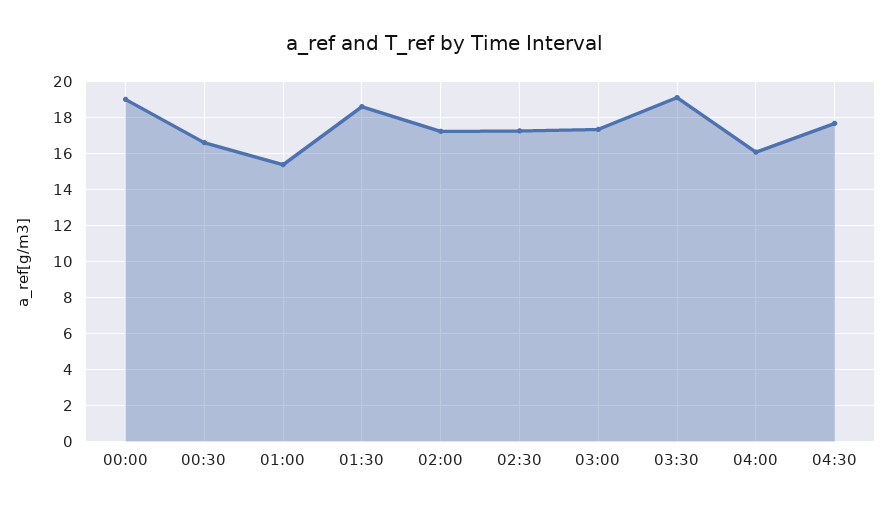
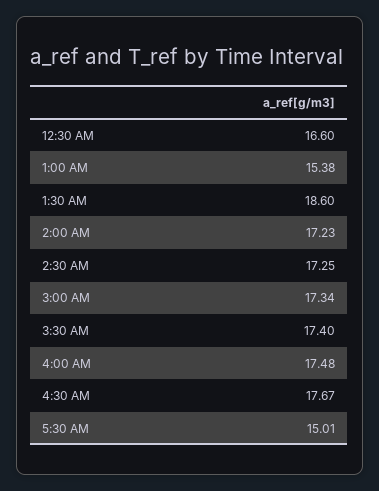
00:00: 19 -> none
03:30: 19 -> 17.4
04:00: 16 -> 17.48
5:30 AM: none -> 15.01

